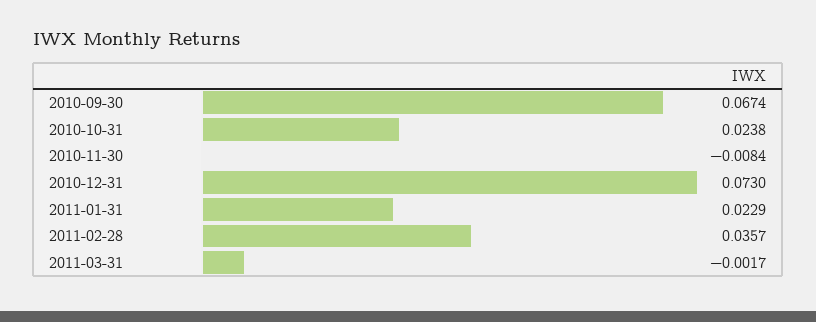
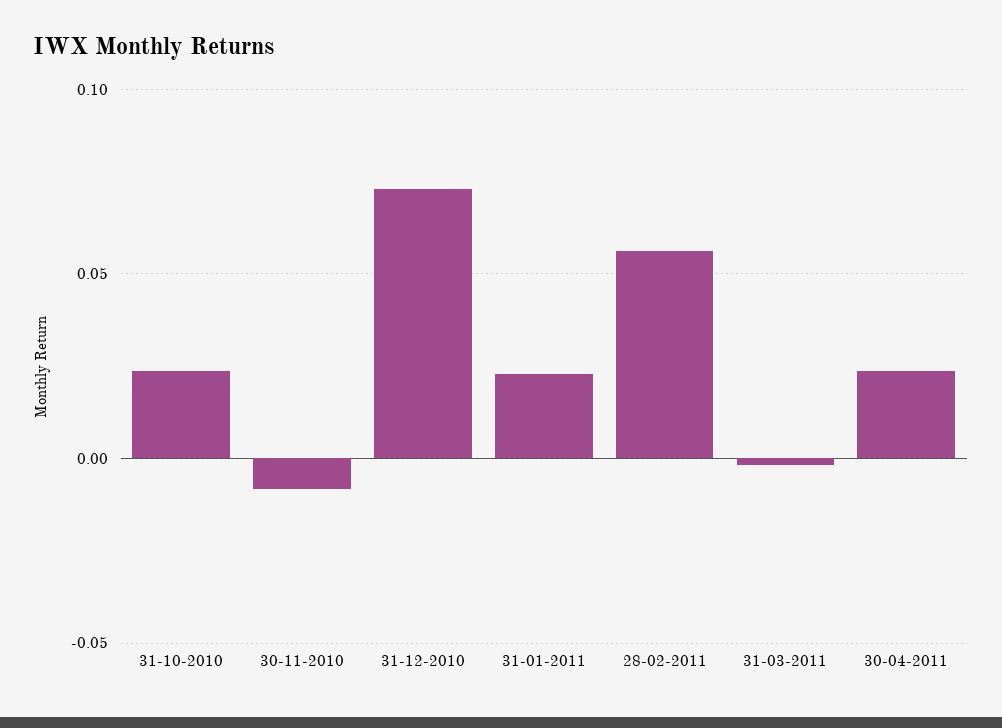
2010-09-30: 0.0674 -> none
2011-02-28: 0.0357 -> 0.055
30-04-2011: none -> 0.025

